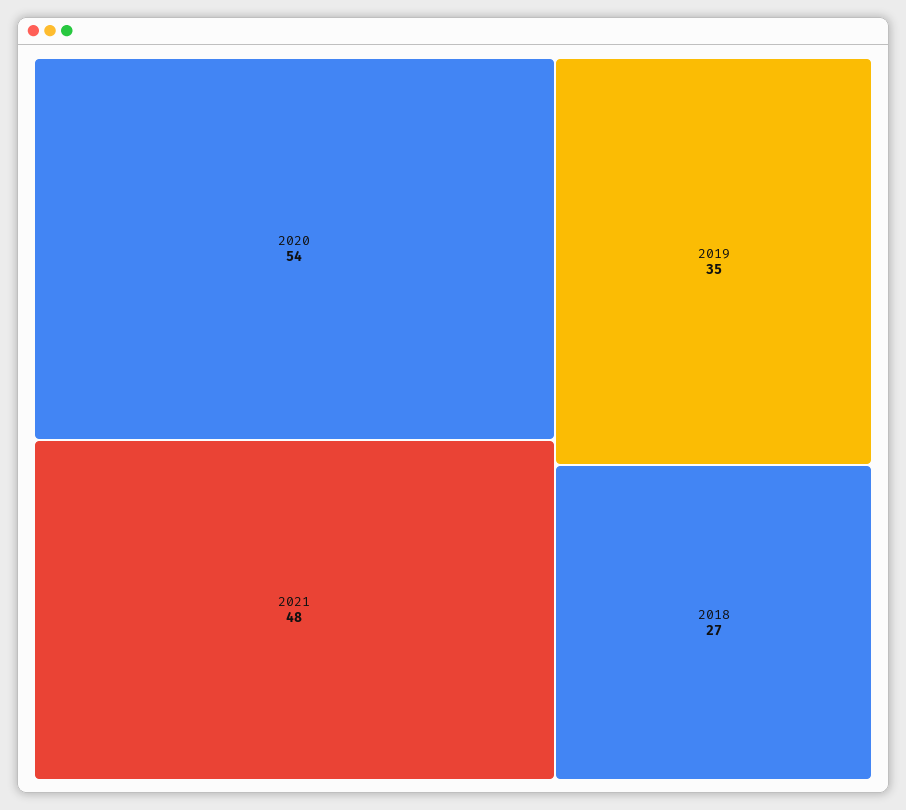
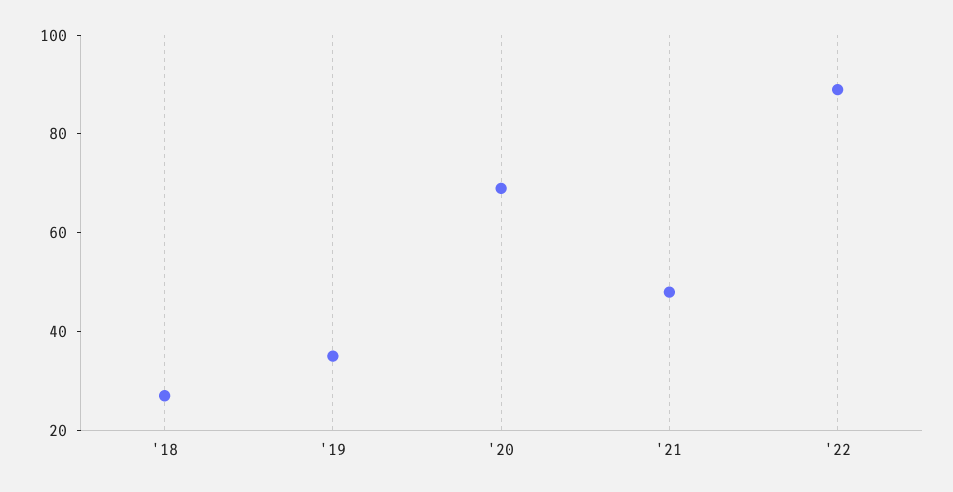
2020: 54 -> 70
'22: none -> 90

